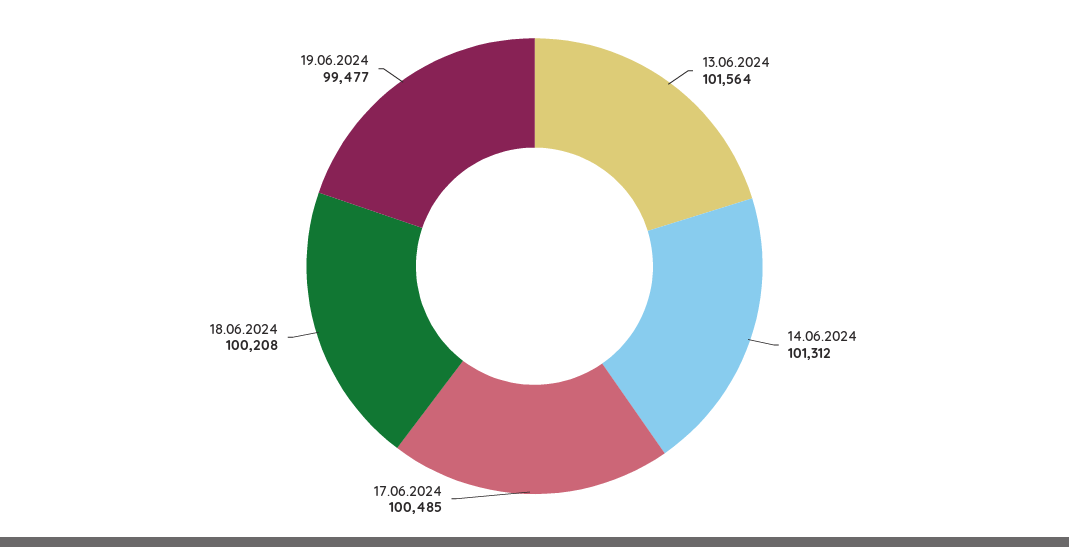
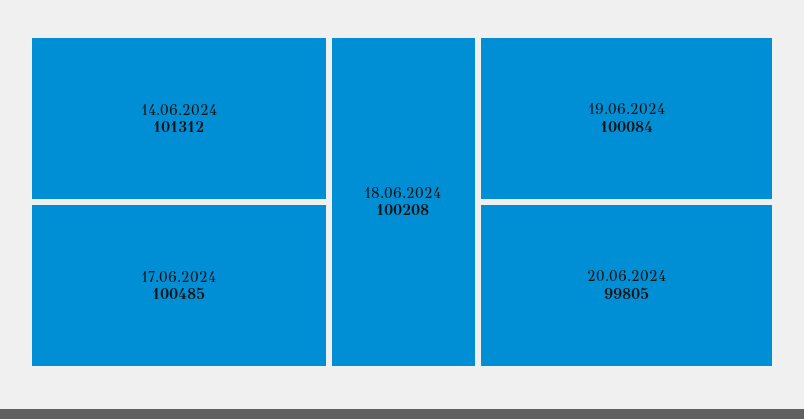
13.06.2024: 101564 -> none
19.06.2024: 99477 -> 100084
20.06.2024: none -> 99805

